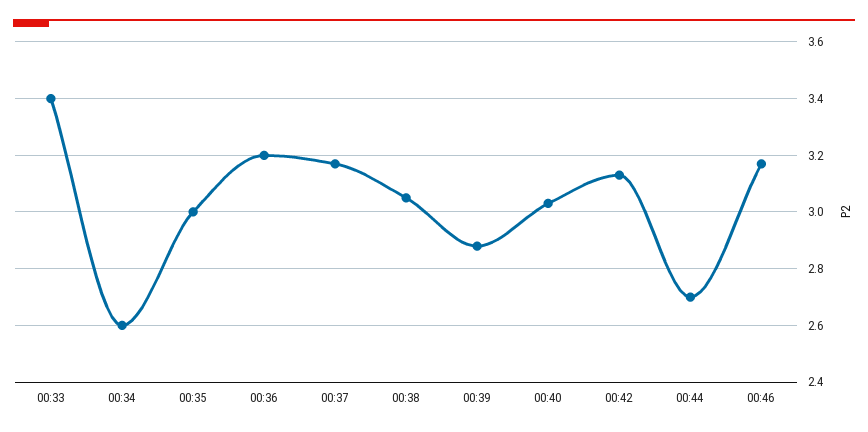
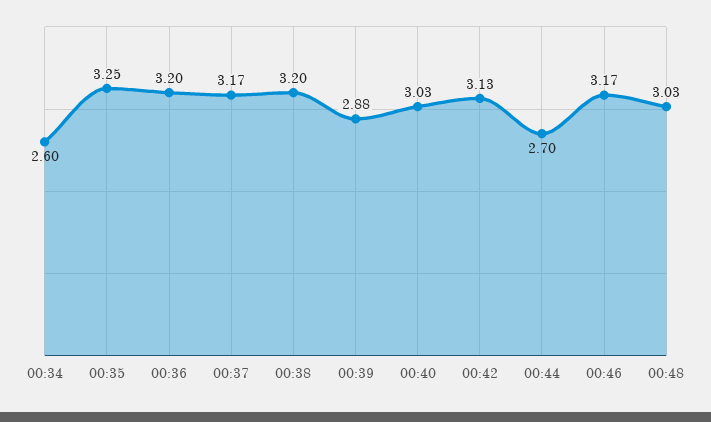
00:33: 3.4 -> none
00:35: 3 -> 3.25
00:38: 3.05 -> 3.2
00:48: none -> 3.03

